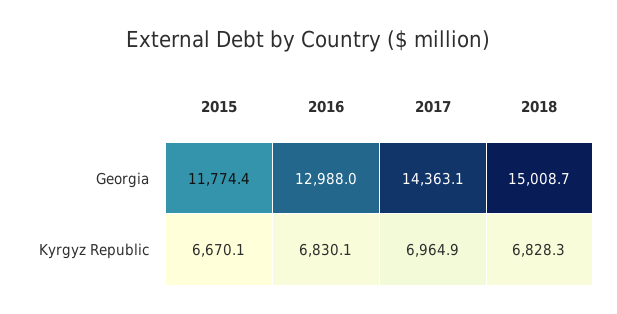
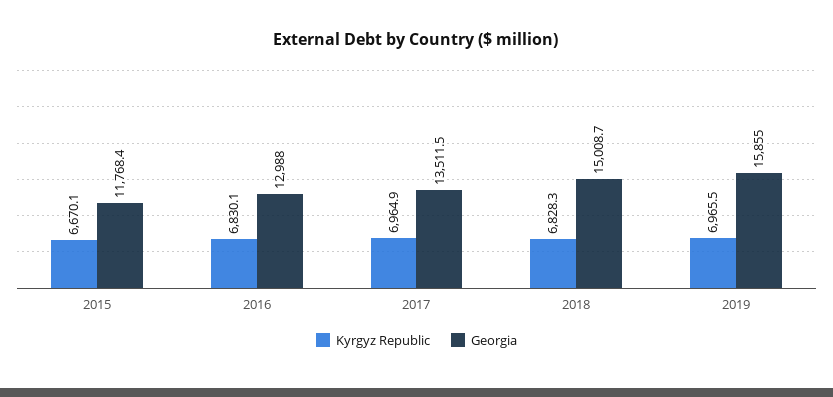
Georgia, 2015: 11774.4 -> 11768.4
Georgia, 2017: 14363.1 -> 13511.5
Kyrgyz Republic, 2019: none -> 6965.5
Georgia, 2019: none -> 15855

